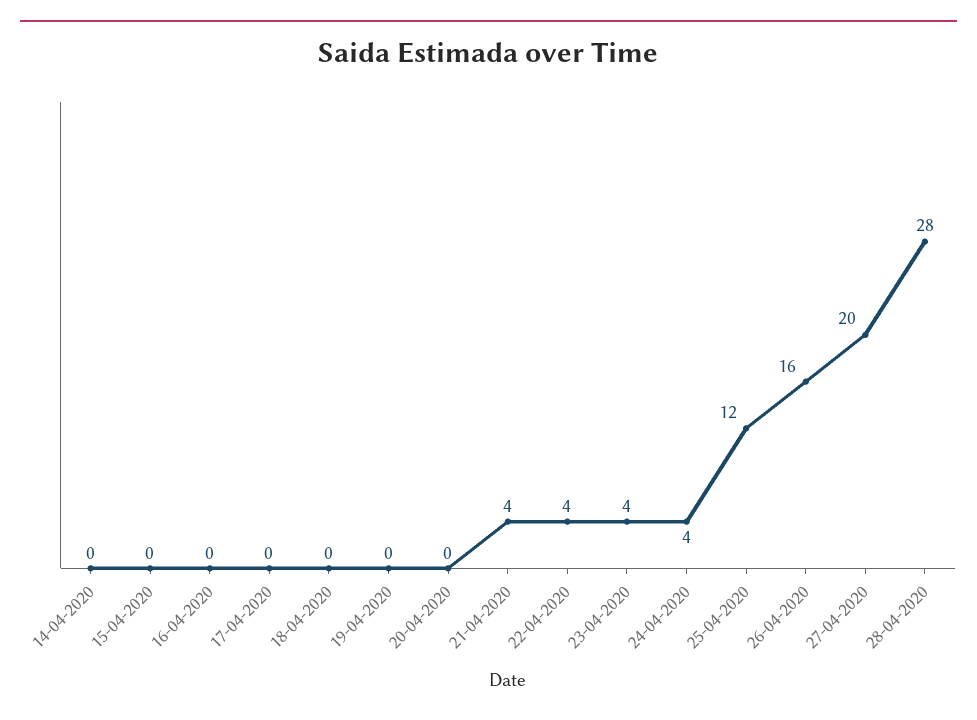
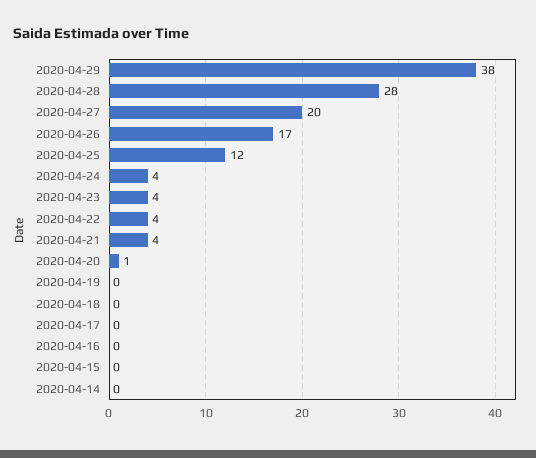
20-04-2020: 0 -> 1
26-04-2020: 16 -> 17
2020-04-29: none -> 38

